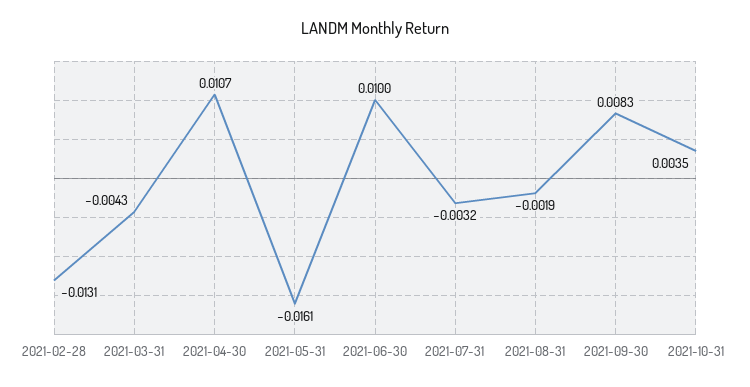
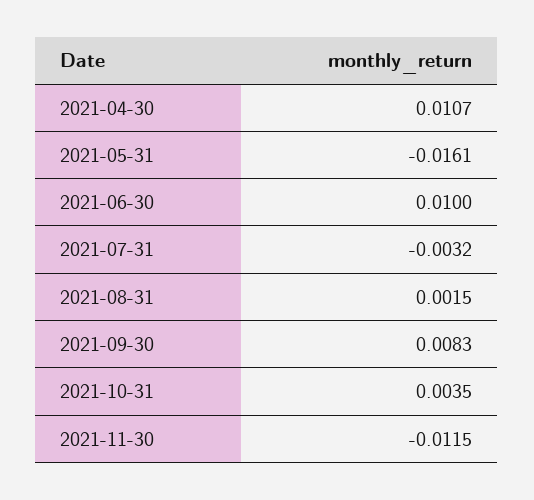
2021-02-28: -0.0131 -> none
2021-03-31: -0.0043 -> none
2021-08-31: -0.0019 -> 0.0015
2021-11-30: none -> -0.0115

